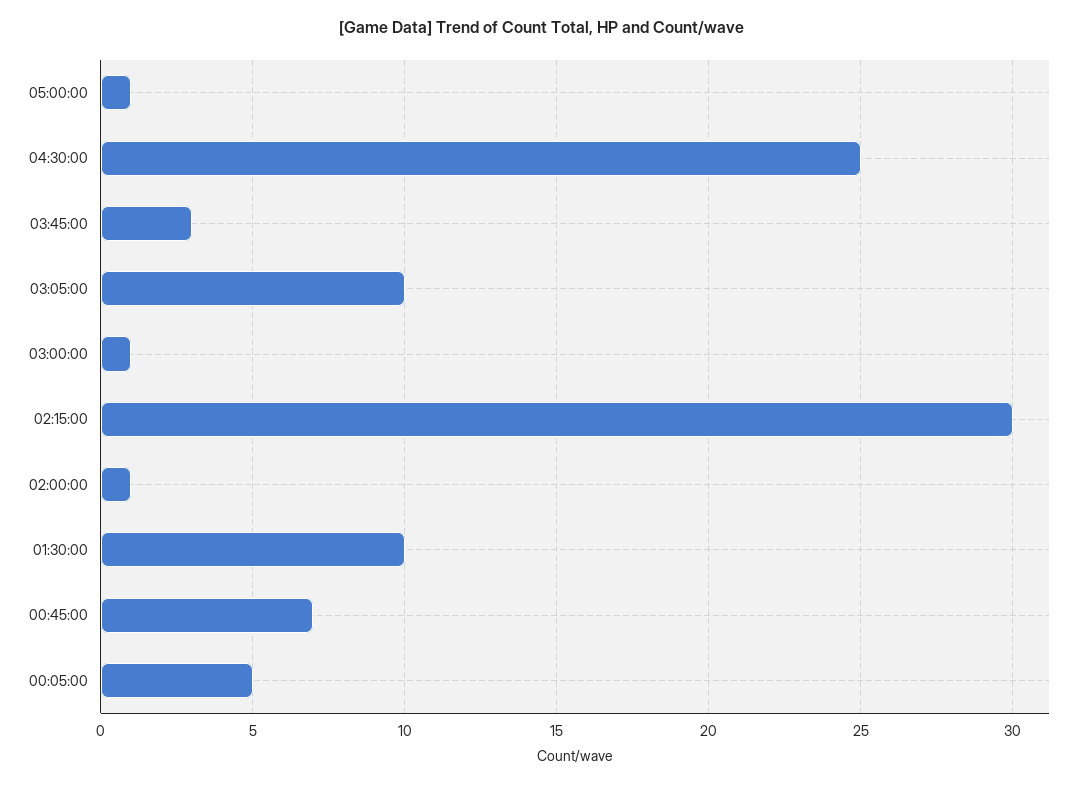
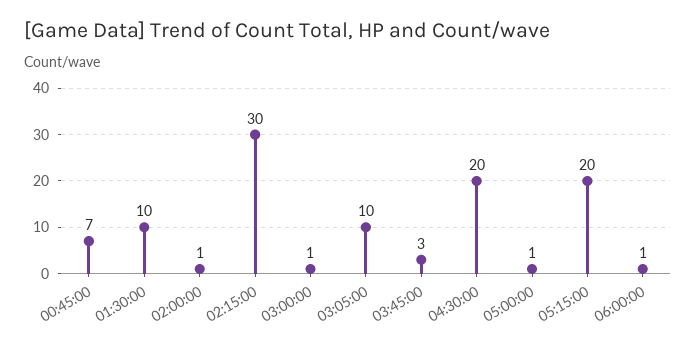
04:30:00: 25 -> 20
00:05:00: 5 -> none
05:15:00: none -> 20
06:00:00: none -> 1

